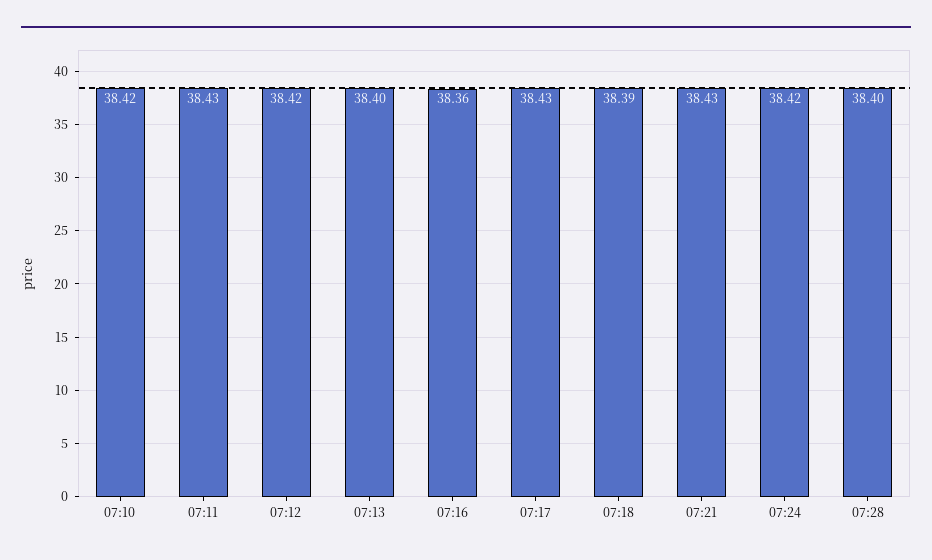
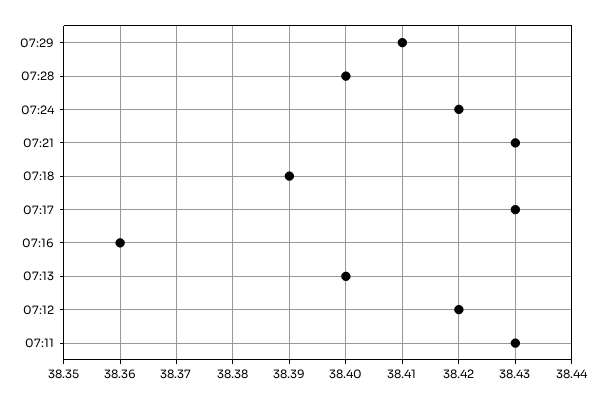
07:10: 38.42 -> none
07:29: none -> 38.41

